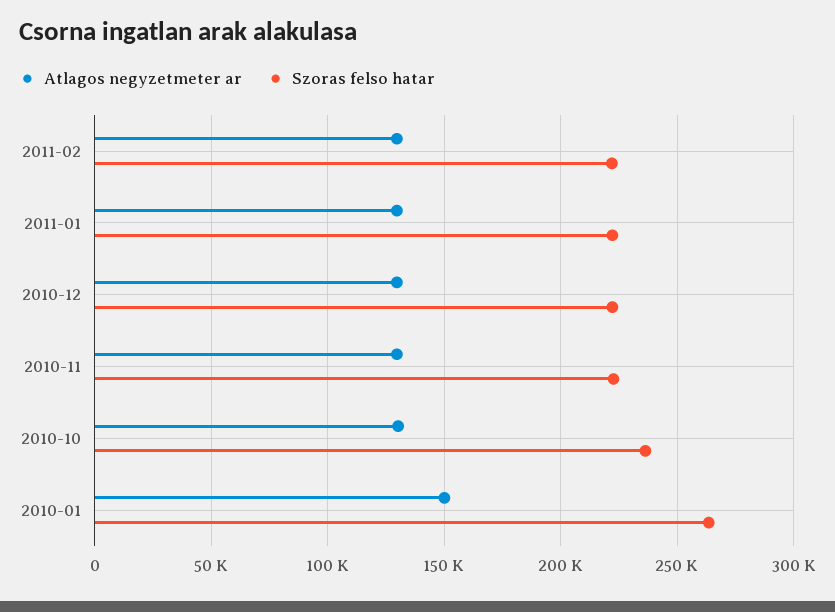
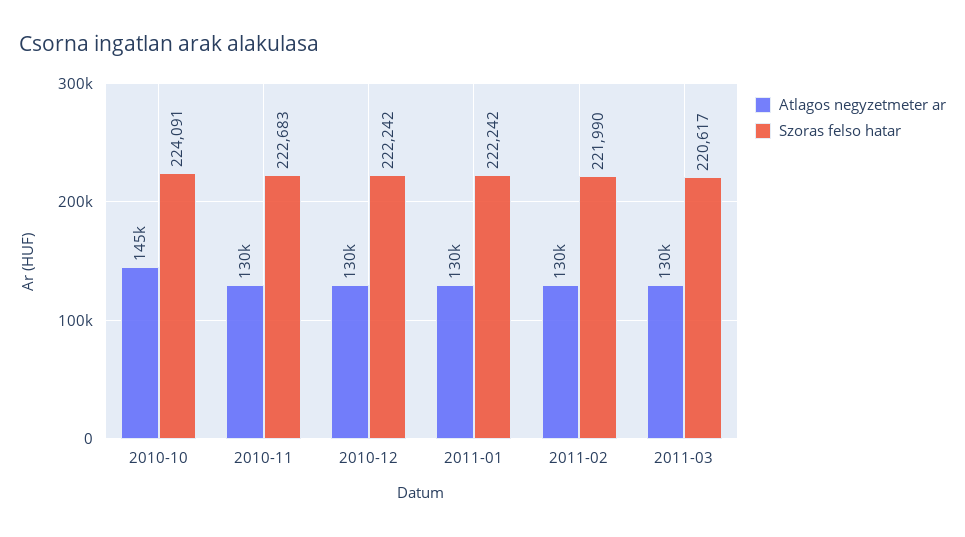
Atlagos negyzetmeter ar, 2010-10: 130000 -> 145000
Szoras felso hatar, 2010-10: 235000 -> 224091
Atlagos negyzetmeter ar, 2010-01: 150000 -> none
Szoras felso hatar, 2010-01: 265000 -> none
Atlagos negyzetmeter ar, 2011-03: none -> 130000
Szoras felso hatar, 2011-03: none -> 220617

